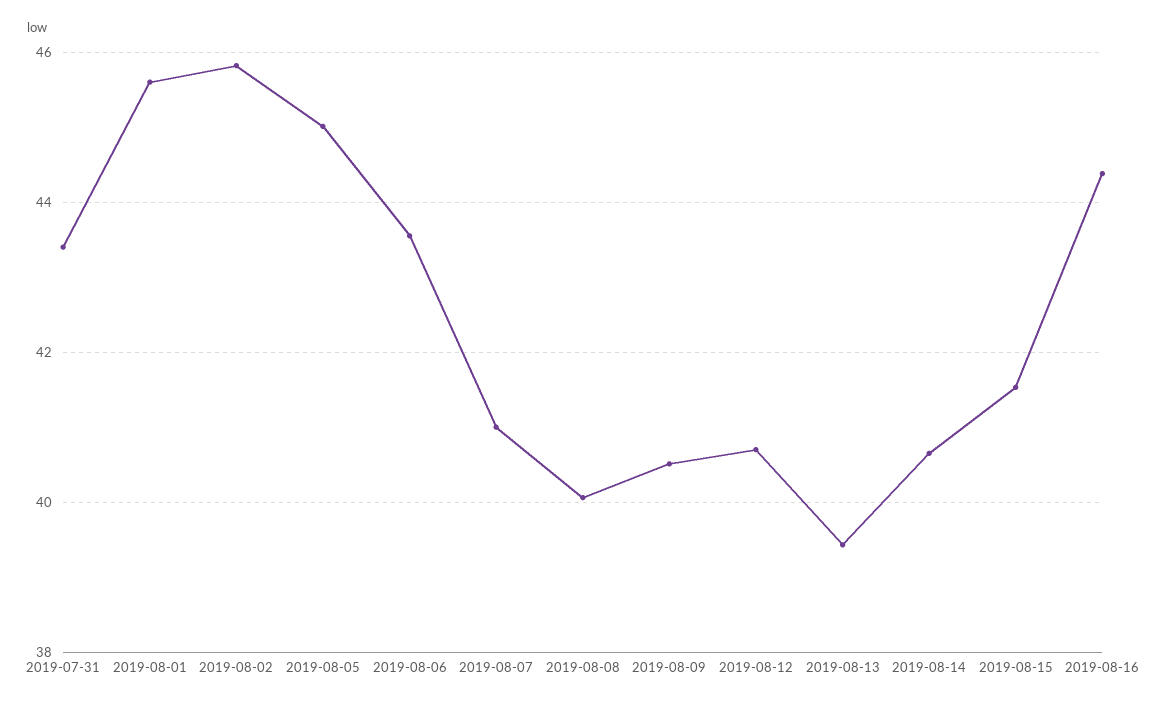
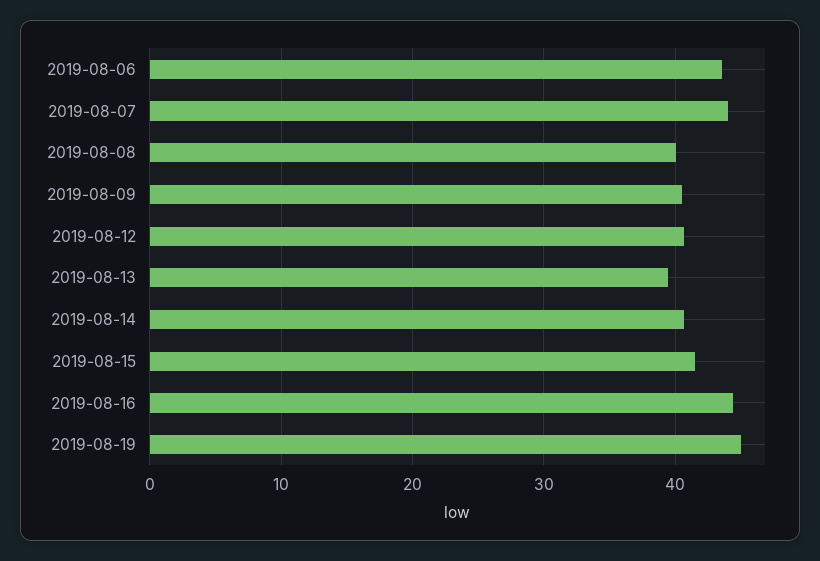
2019-07-31: 43.4 -> none
2019-08-01: 45.6 -> none
2019-08-02: 45.8 -> none
2019-08-05: 45 -> none
2019-08-07: 41 -> 44
2019-08-19: none -> 45

